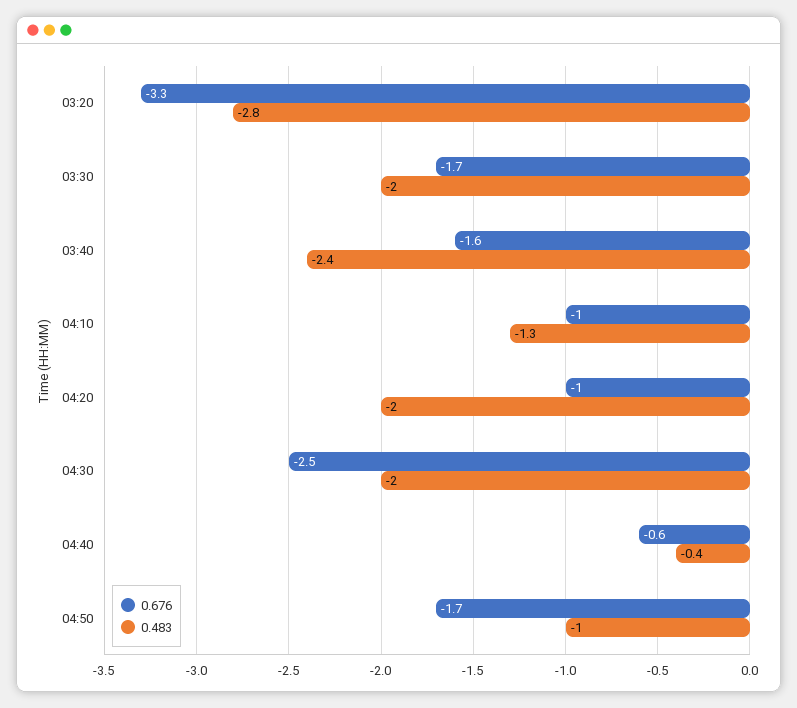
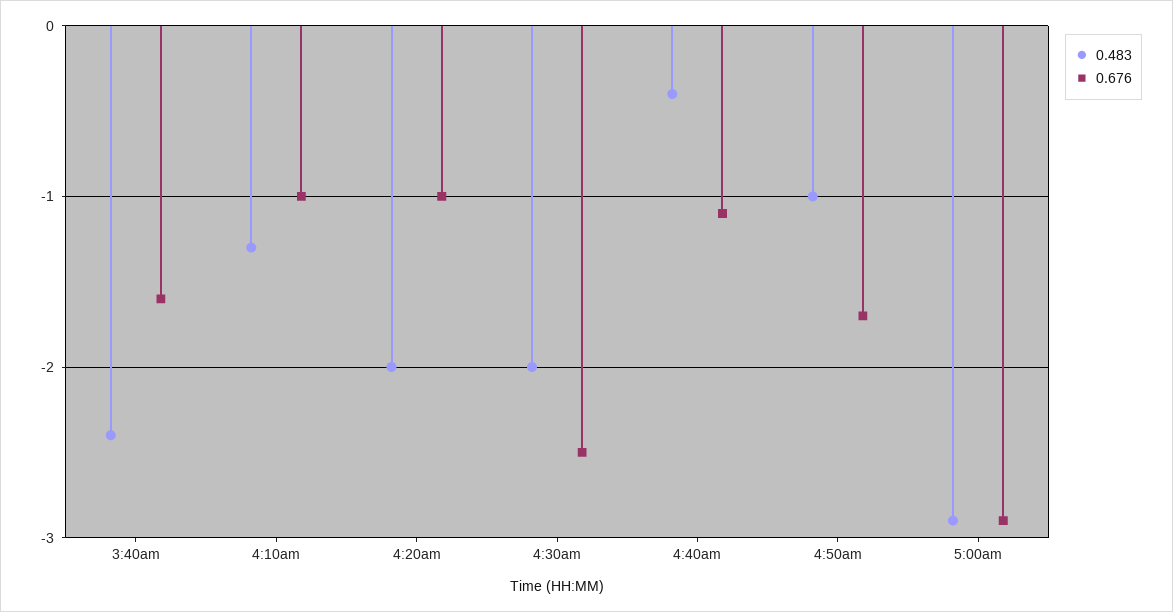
0.676, 03:20: -3.3 -> none
0.483, 03:20: -2.8 -> none
0.676, 03:30: -1.7 -> none
0.483, 03:30: -2 -> none
0.676, 04:40: -0.6 -> -1.1
0.483, 5:00am: none -> -2.9
0.676, 5:00am: none -> -2.9

